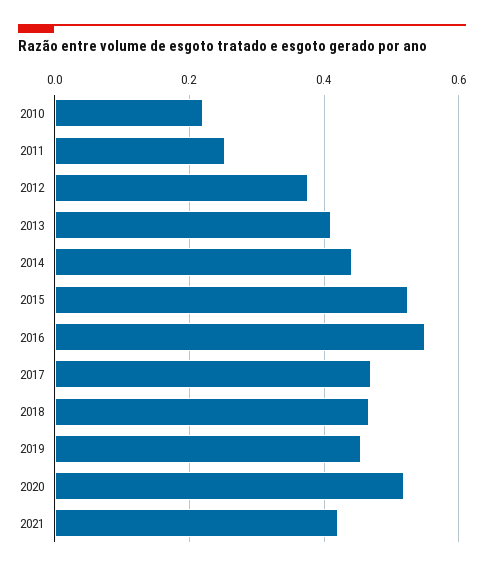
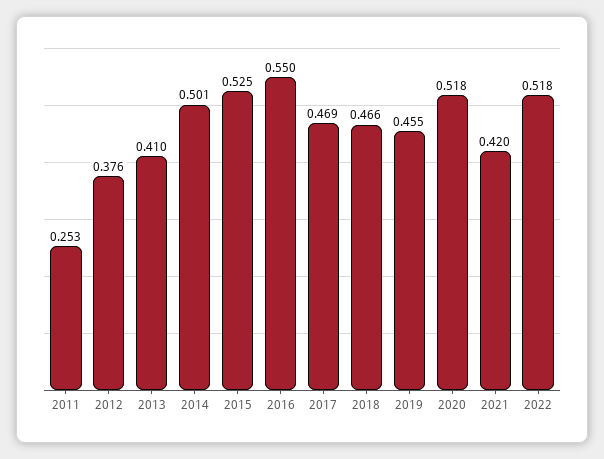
2010: 0.22 -> none
2014: 0.44 -> 0.501
2022: none -> 0.518

